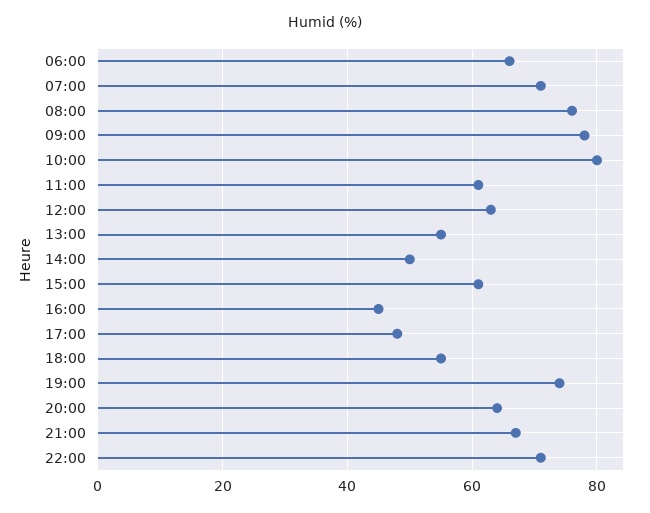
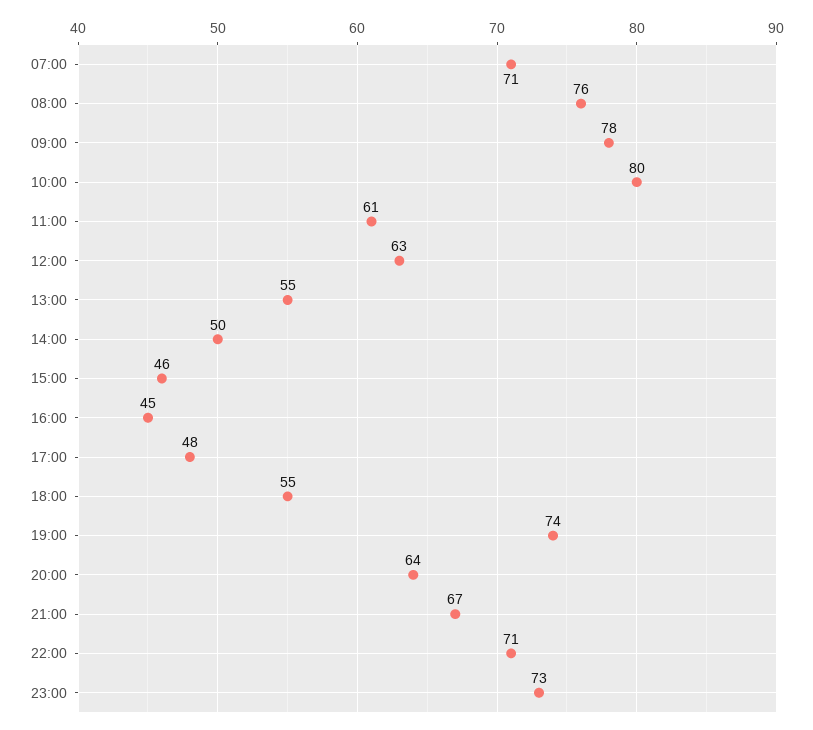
06:00: 65 -> none
15:00: 60 -> 46
23:00: none -> 73

